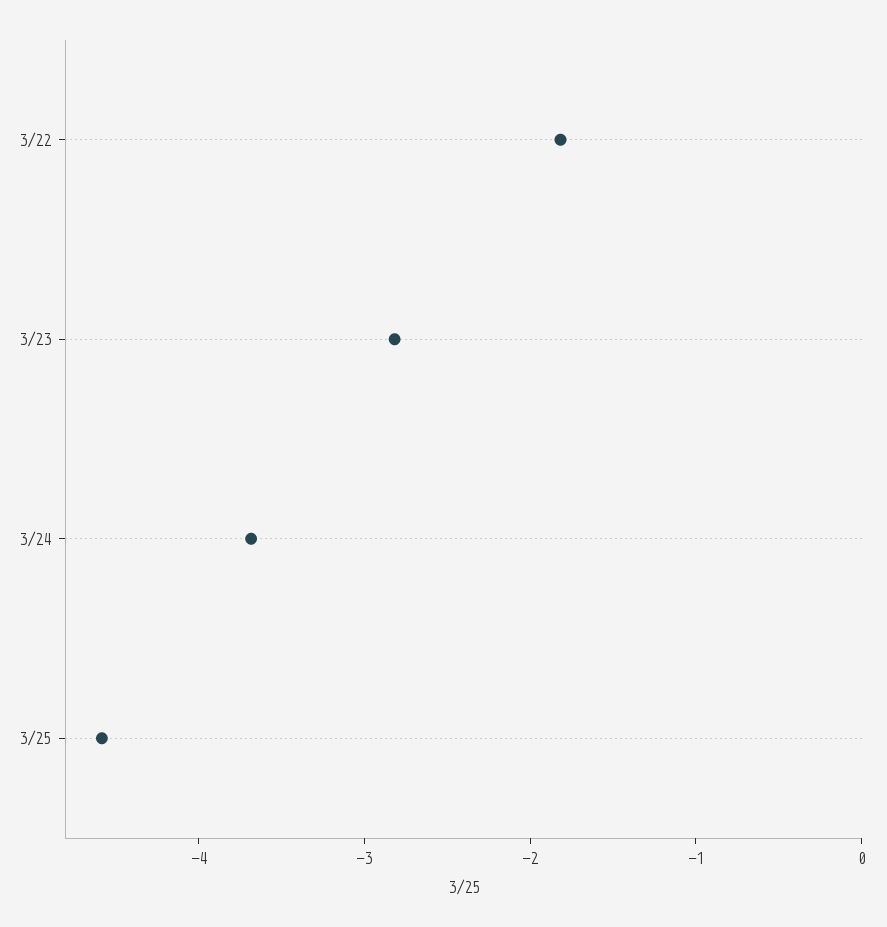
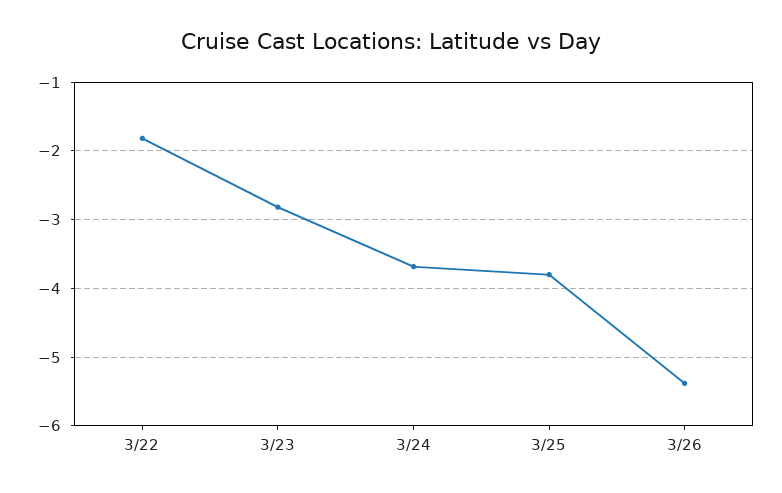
3/25: -4.6 -> -3.8
3/26: none -> -5.4

